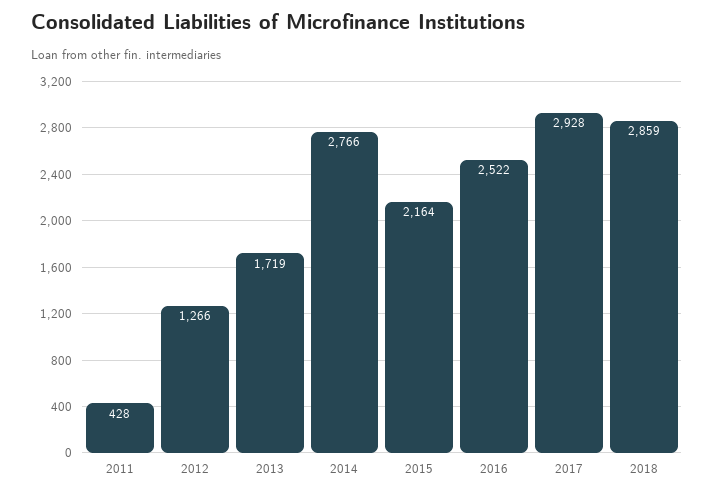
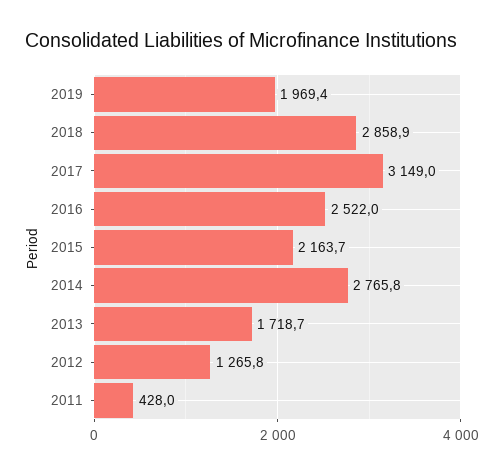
2017: 2928 -> 3149
2019: none -> 1969.4

